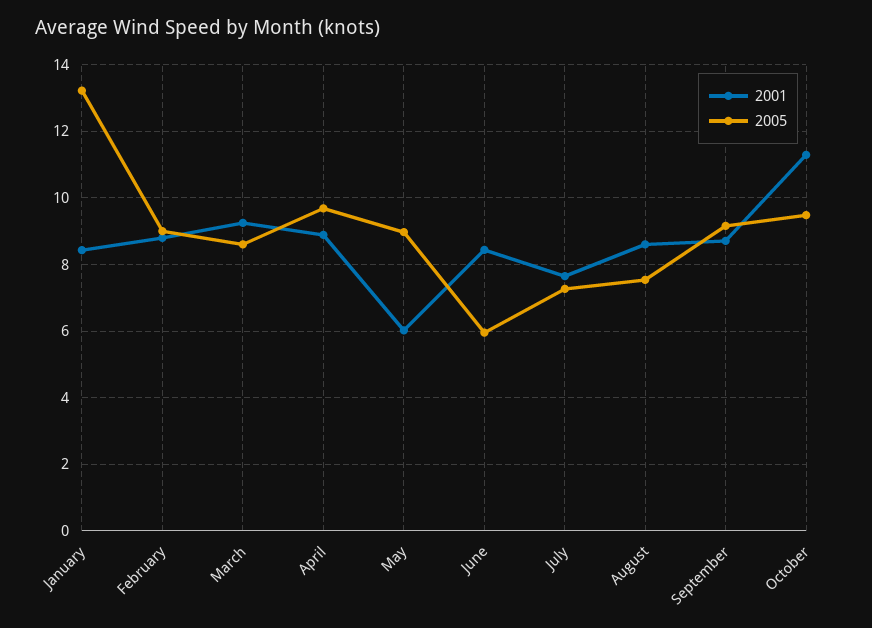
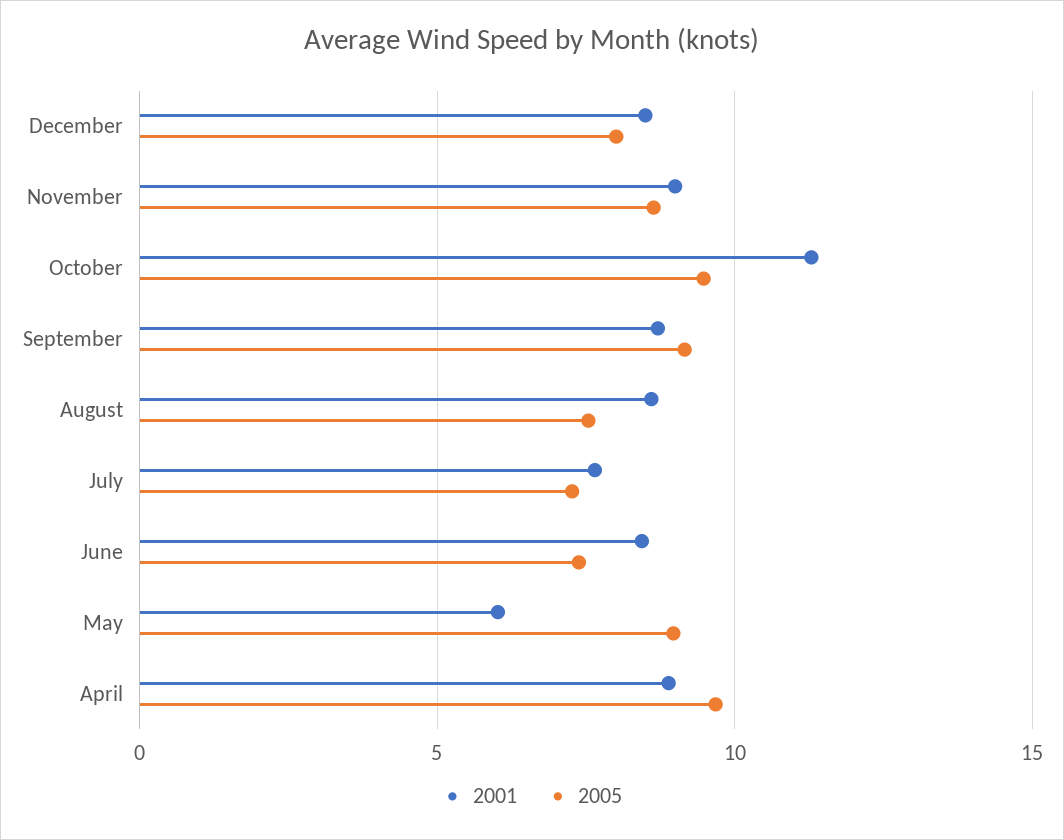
2001, January: 8.4 -> none
2005, January: 13.2 -> none
2001, February: 8.8 -> none
2005, February: 9 -> none
2001, March: 9.2 -> none
2005, March: 8.6 -> none
2005, June: 6 -> 7.5
2001, December: none -> 8.5
2005, December: none -> 8
2001, November: none -> 9
2005, November: none -> 8.5

